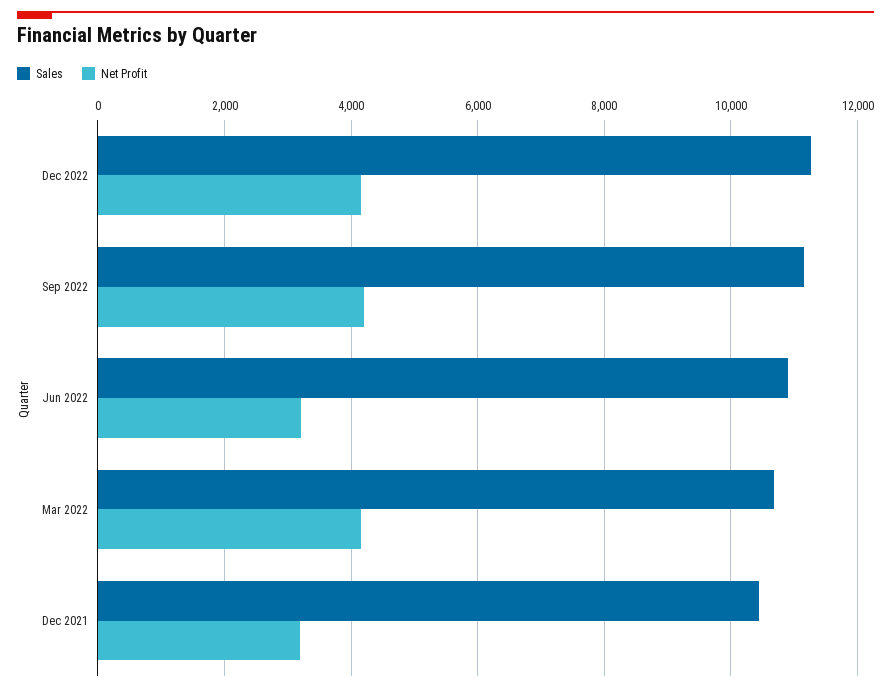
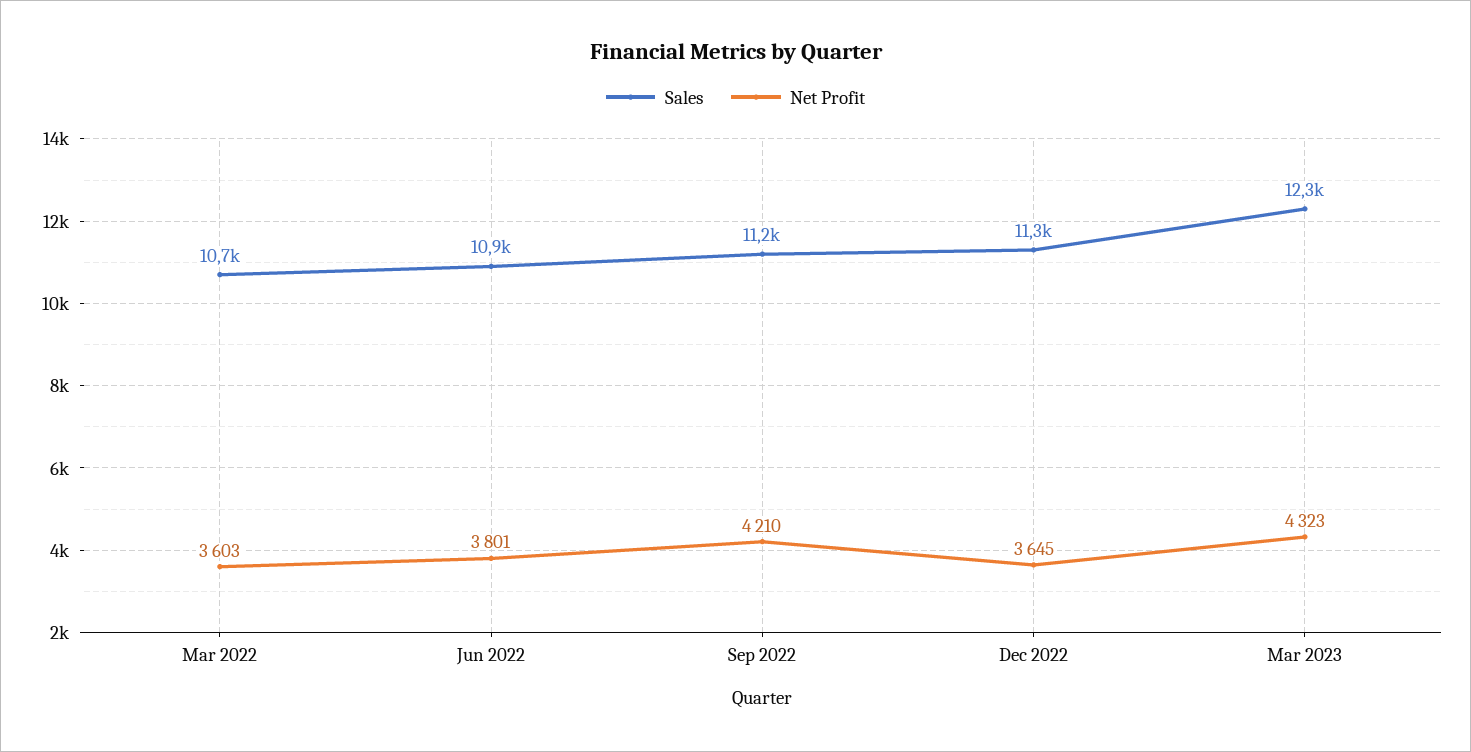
Net Profit, Dec 2022: 4200 -> 3645
Net Profit, Jun 2022: 3200 -> 3801
Net Profit, Mar 2022: 4200 -> 3603
Sales, Dec 2021: 10400 -> none
Net Profit, Dec 2021: 3200 -> none
Sales, Mar 2023: none -> 12300
Net Profit, Mar 2023: none -> 4323

